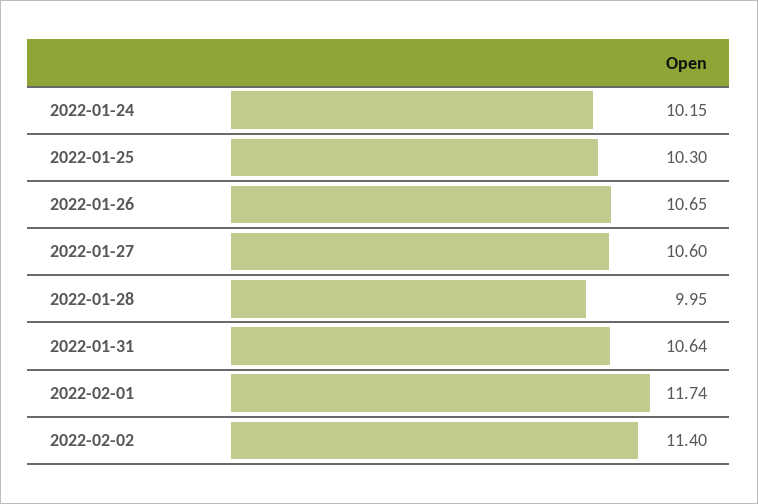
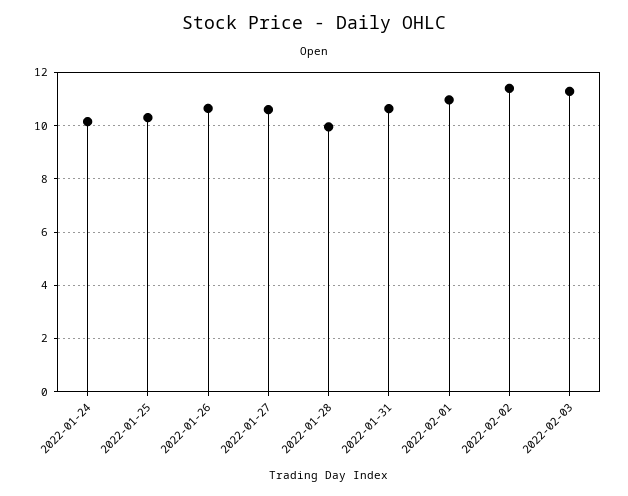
2022-02-01: 11.74 -> 11
2022-02-03: none -> 11.25

